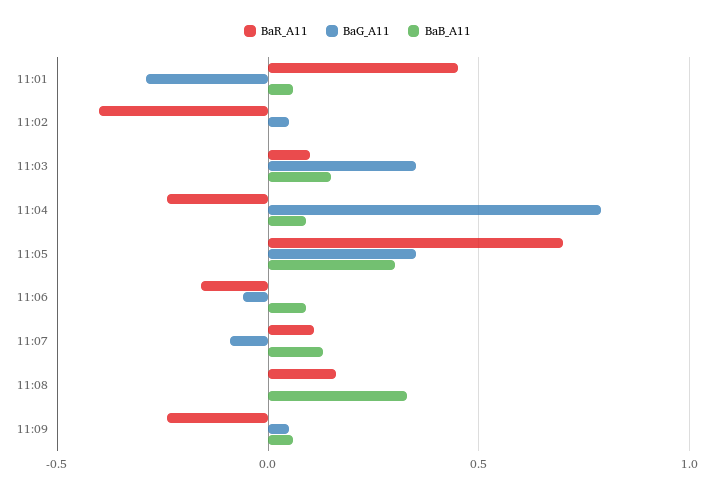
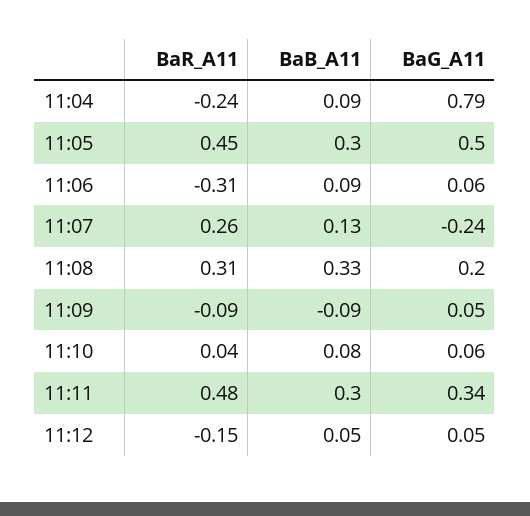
BaR_A11, 11:01: 0.45 -> none
BaG_A11, 11:01: -0.3 -> none
BaB_A11, 11:01: 0.05 -> none
BaR_A11, 11:02: -0.4 -> none
BaG_A11, 11:02: 0.05 -> none
BaB_A11, 11:02: 0 -> none
BaR_A11, 11:03: 0.1 -> none
BaG_A11, 11:03: 0.35 -> none
BaB_A11, 11:03: 0.15 -> none
BaR_A11, 11:05: 0.7 -> 0.45
BaG_A11, 11:05: 0.35 -> 0.5
BaR_A11, 11:06: -0.15 -> -0.31
BaG_A11, 11:06: -0.05 -> 0.06
BaR_A11, 11:07: 0.1 -> 0.26
BaG_A11, 11:07: -0.1 -> -0.24
BaR_A11, 11:08: 0.15 -> 0.31
BaG_A11, 11:08: 0 -> 0.2
BaR_A11, 11:09: -0.25 -> -0.09
BaB_A11, 11:09: 0.05 -> -0.09
BaR_A11, 11:10: none -> 0.04
BaB_A11, 11:10: none -> 0.08
BaG_A11, 11:10: none -> 0.06
BaR_A11, 11:11: none -> 0.48
BaB_A11, 11:11: none -> 0.3
BaG_A11, 11:11: none -> 0.34
BaR_A11, 11:12: none -> -0.15
BaB_A11, 11:12: none -> 0.05
BaG_A11, 11:12: none -> 0.05

